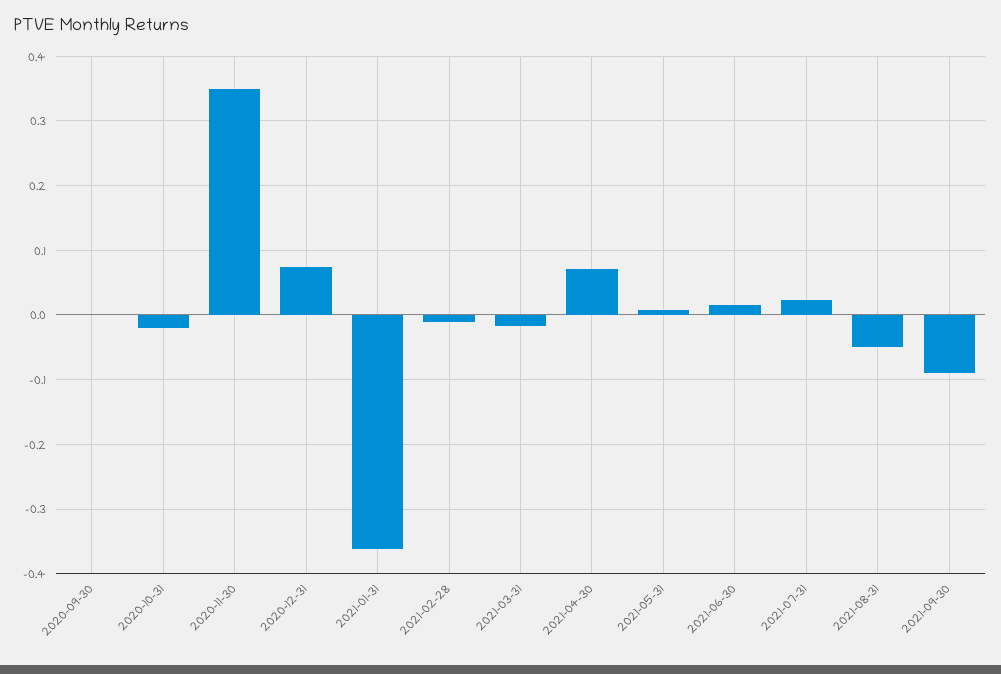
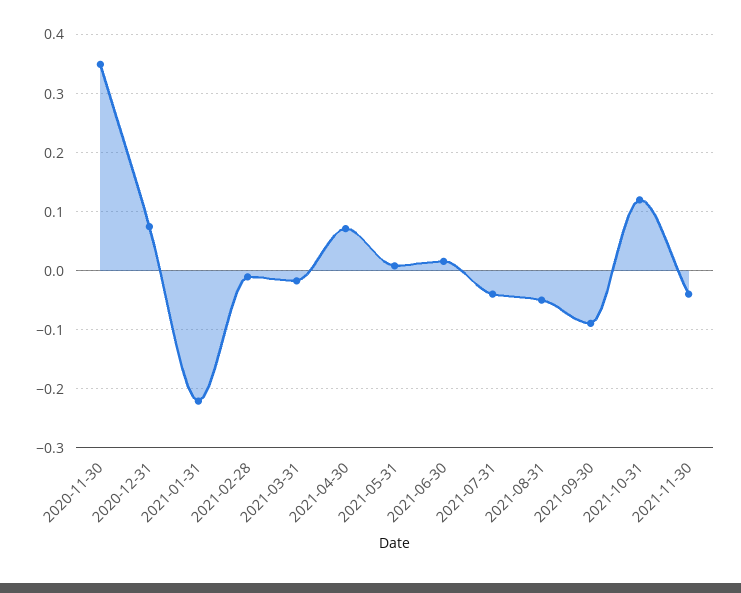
2020-09-30: 0 -> none
2020-10-31: -0.02 -> none
2021-01-31: -0.36 -> -0.22
2021-07-31: 0.02 -> -0.04
2021-10-31: none -> 0.12
2021-11-30: none -> -0.04

